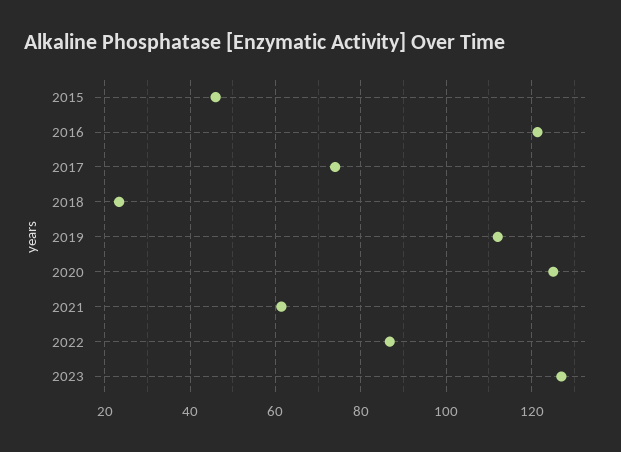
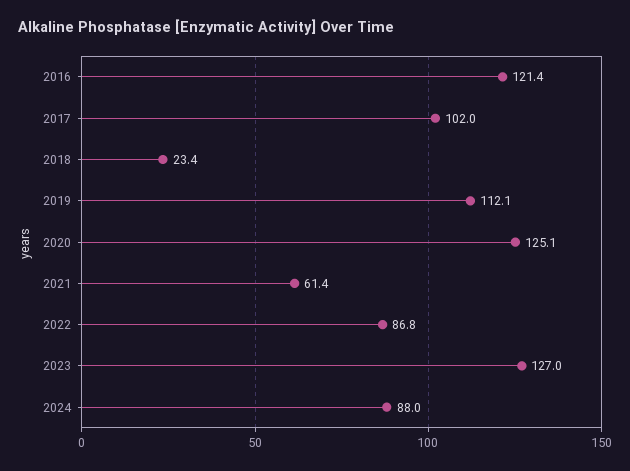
2015: 46 -> none
2017: 74 -> 102
2024: none -> 88

